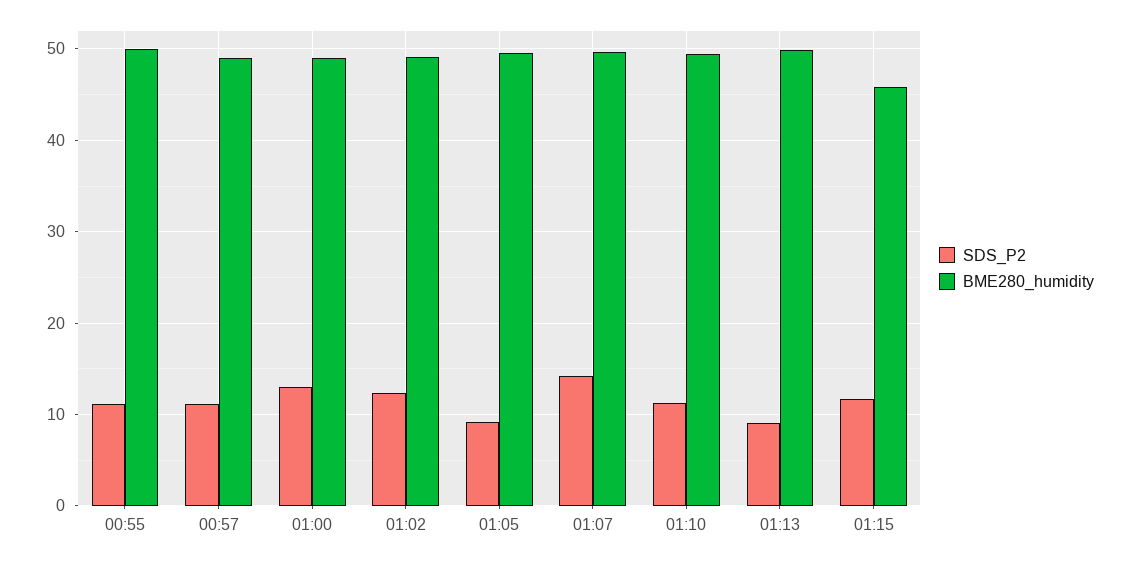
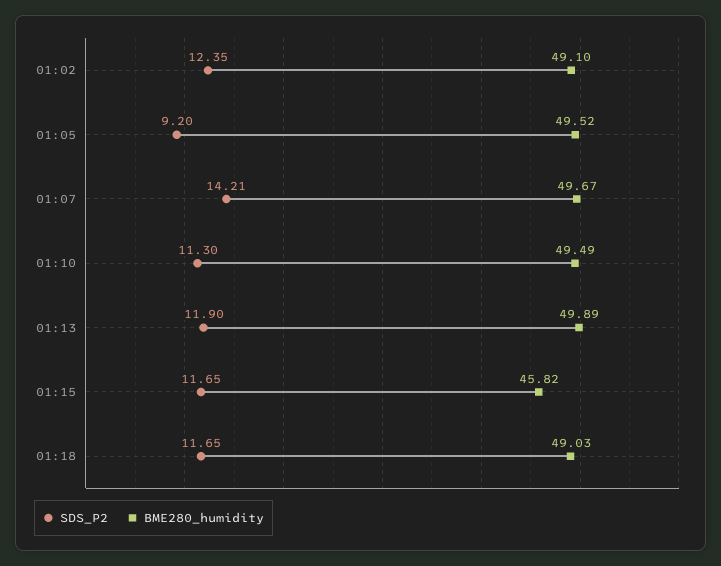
SDS_P2, 00:55: 11 -> none
BME280_humidity, 00:55: 50 -> none
SDS_P2, 00:57: 11 -> none
BME280_humidity, 00:57: 49 -> none
SDS_P2, 01:00: 13 -> none
BME280_humidity, 01:00: 49 -> none
SDS_P2, 01:13: 9 -> 11.9
SDS_P2, 01:18: none -> 11.65
BME280_humidity, 01:18: none -> 49.03

